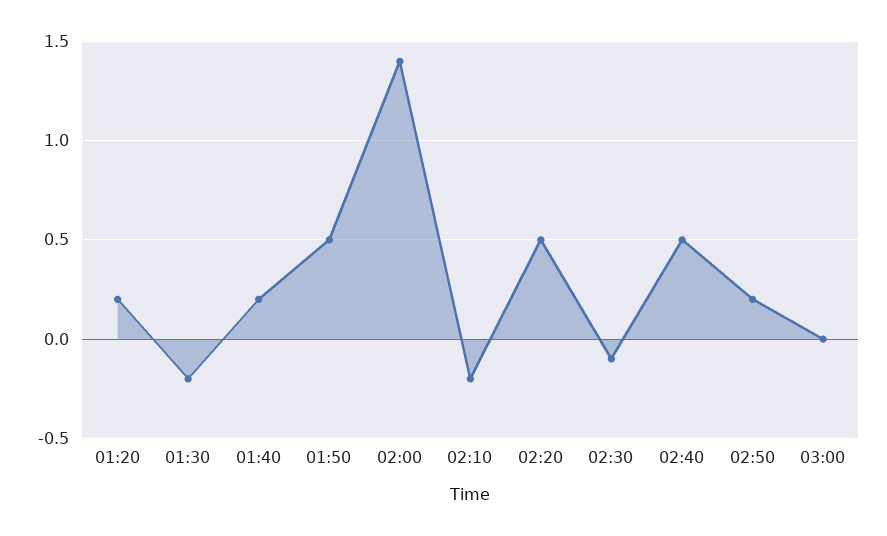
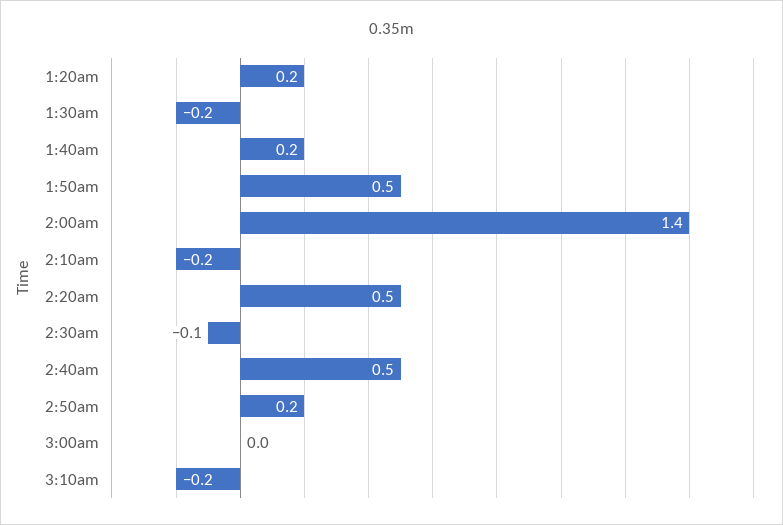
3:10am: none -> -0.2

